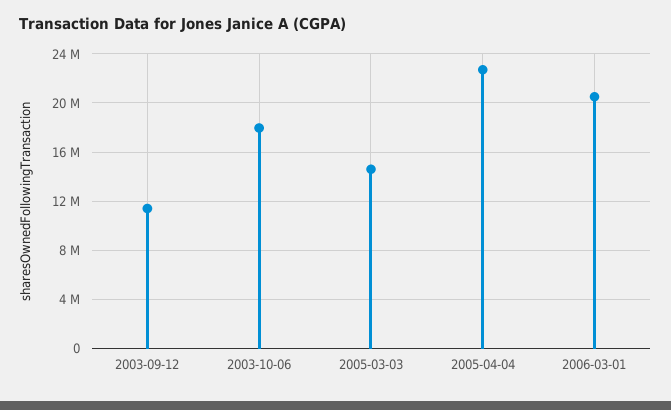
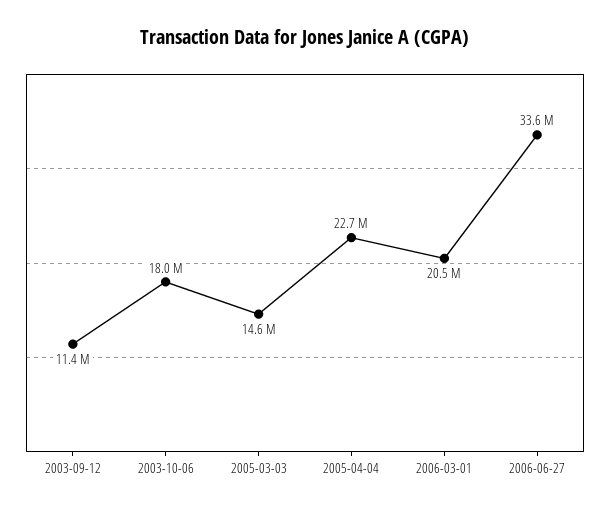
2006-06-27: none -> 33600000

